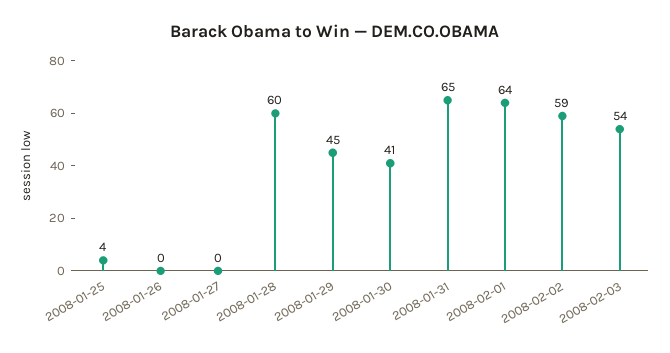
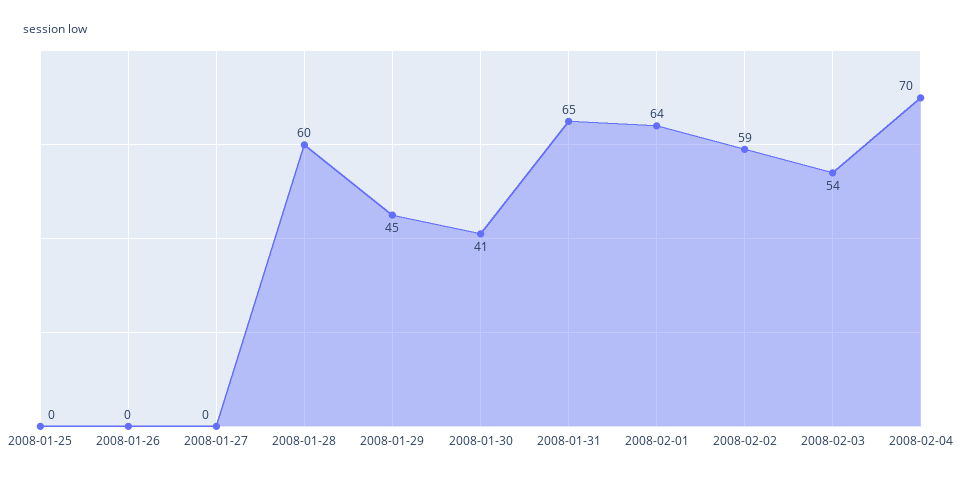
2008-01-25: 4 -> 0
2008-02-04: none -> 70

